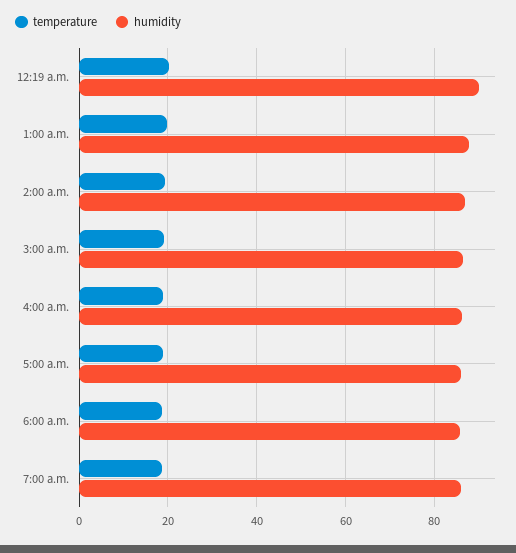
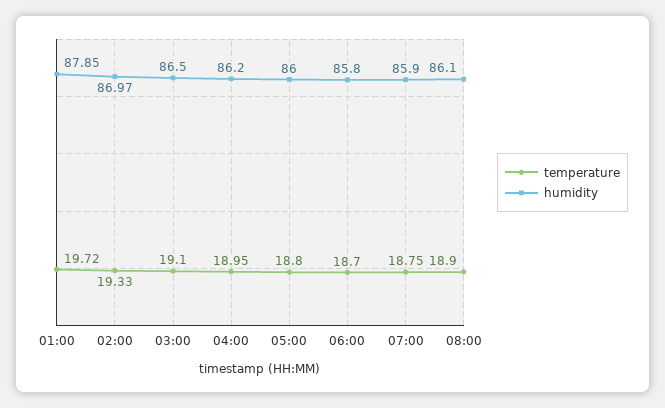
temperature, 12:19 a.m.: 20 -> none
humidity, 12:19 a.m.: 90 -> none
temperature, 08:00: none -> 18.9
humidity, 08:00: none -> 86.1

